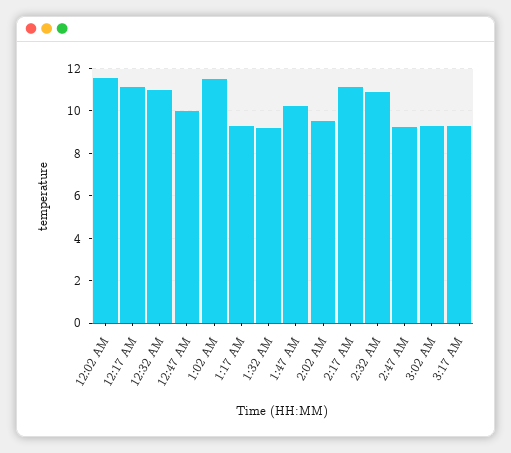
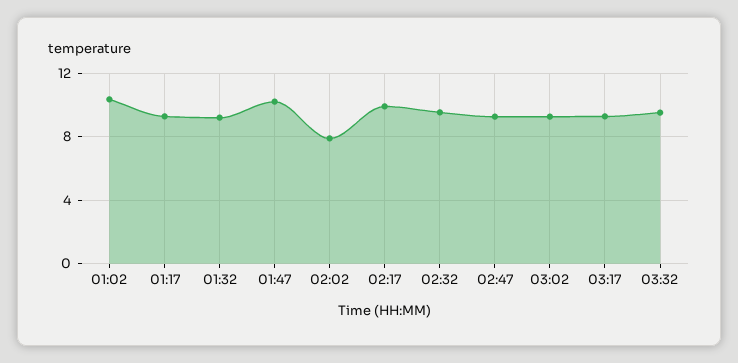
12:02 AM: 11.5 -> none
12:17 AM: 11 -> none
12:32 AM: 11 -> none
12:47 AM: 10 -> none
1:02 AM: 11.5 -> 10.5
2:02 AM: 9.5 -> 8
2:17 AM: 11 -> 10
2:32 AM: 11 -> 9.5
03:32: none -> 9.5

